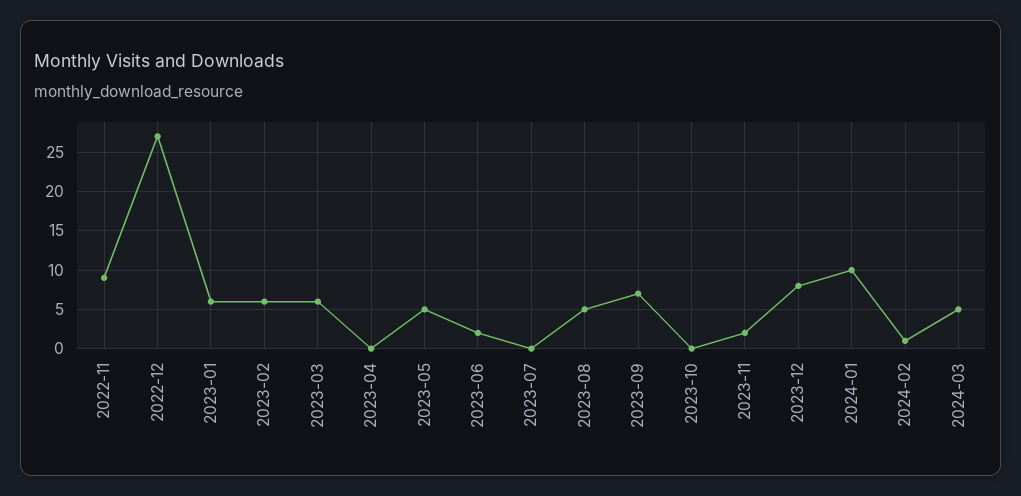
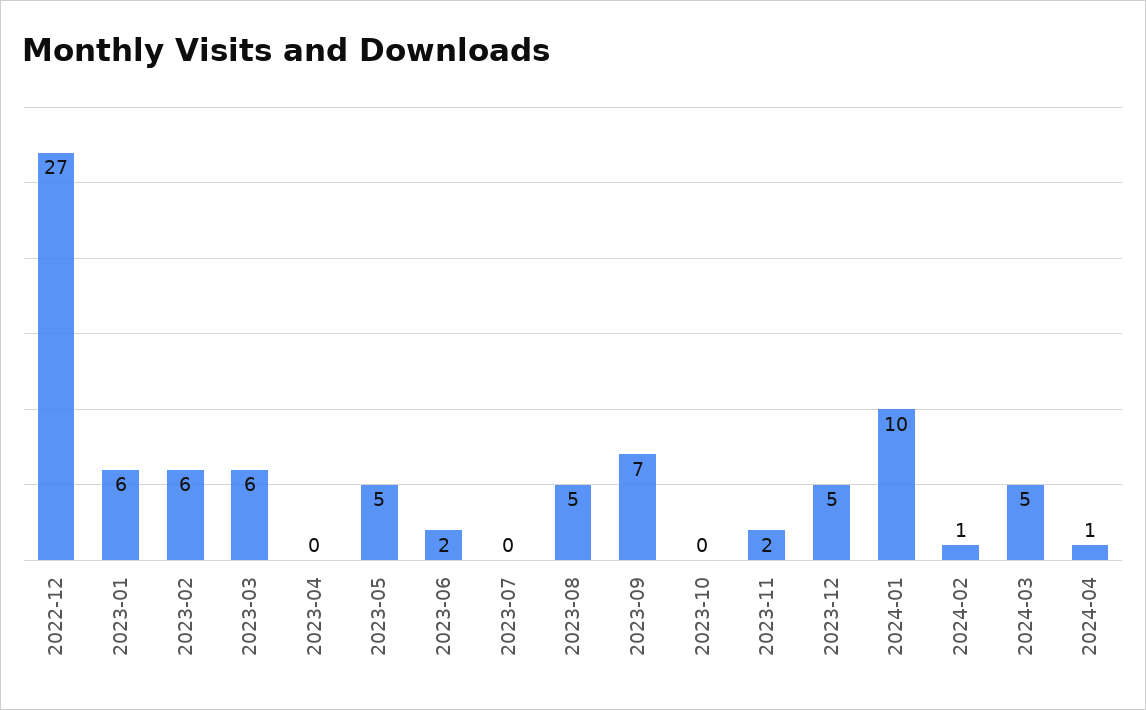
2022-11: 9 -> none
2023-12: 8 -> 5
2024-04: none -> 1

